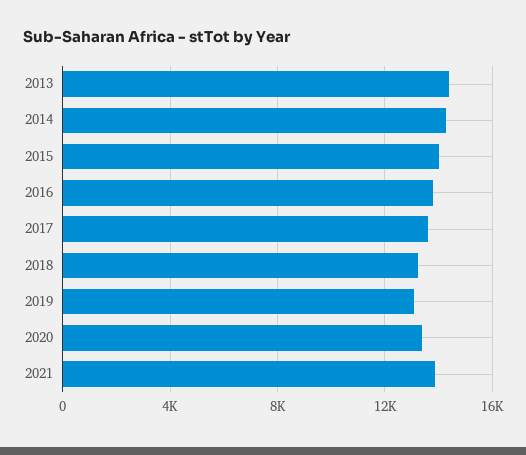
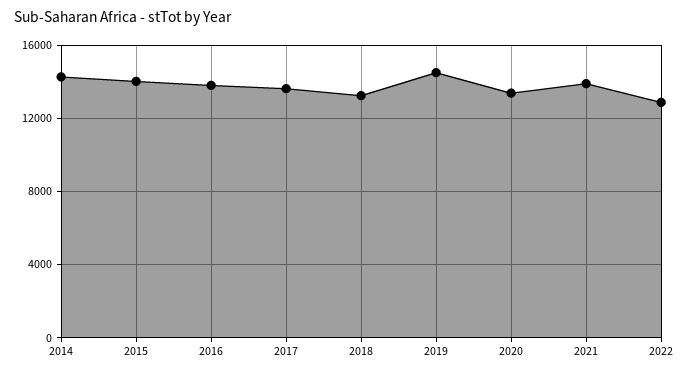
2013: 14500 -> none
2019: 13000 -> 14500
2022: none -> 13000

